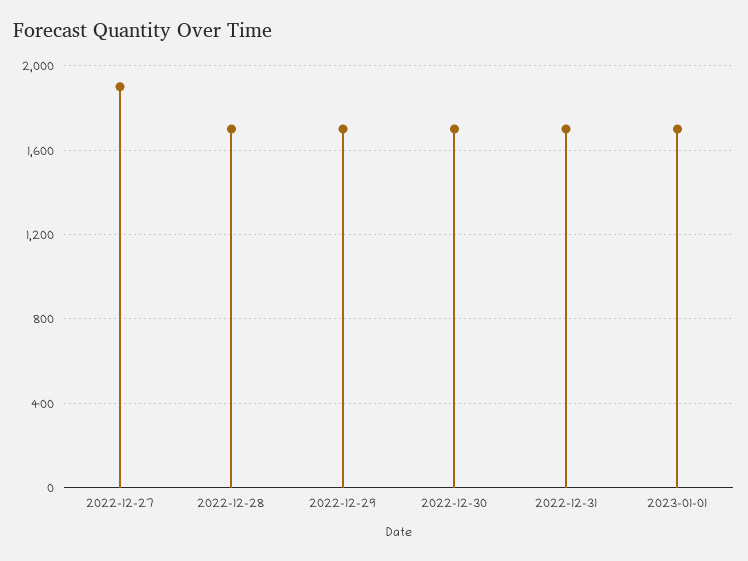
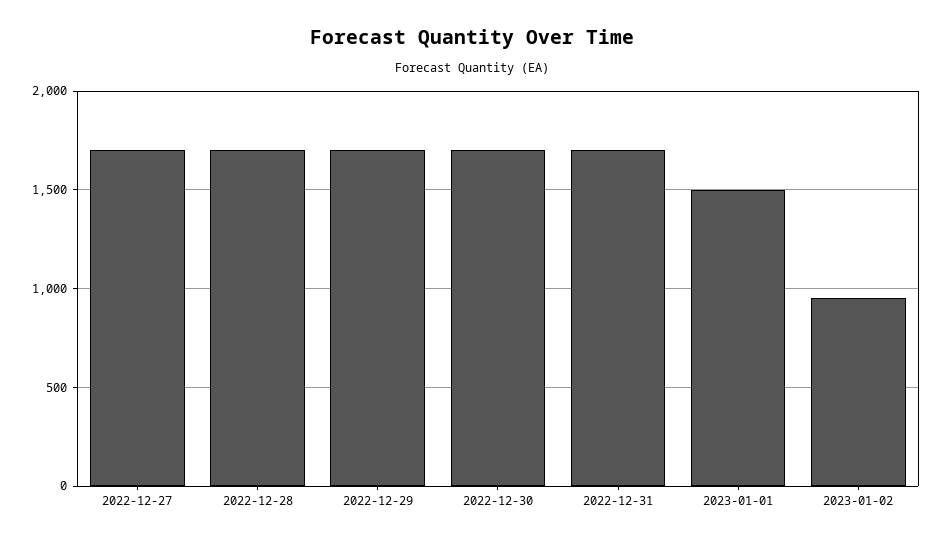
2022-12-27: 1900 -> 1700
2023-01-01: 1700 -> 1500
2023-01-02: none -> 950

